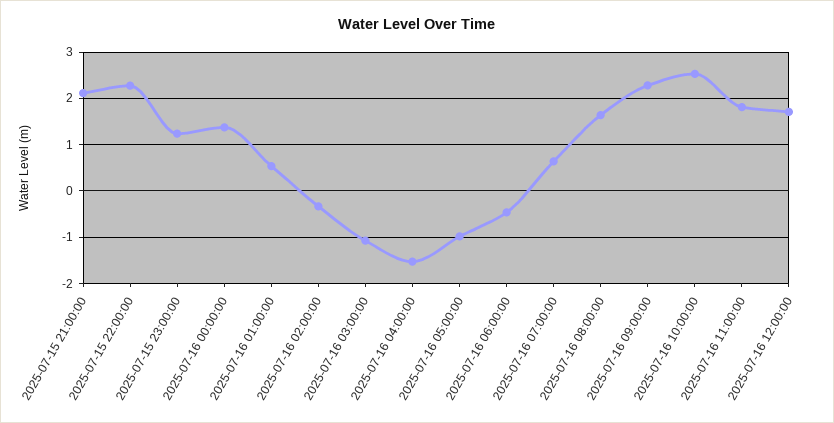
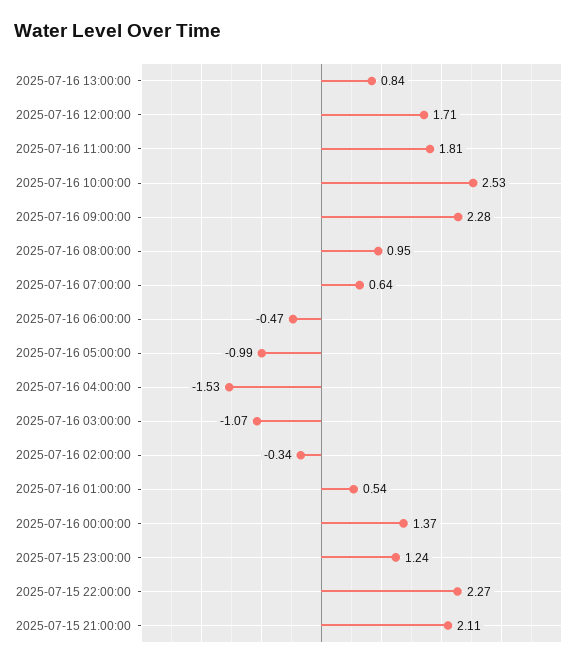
2025-07-16 08:00:00: 1.6 -> 0.95
2025-07-16 13:00:00: none -> 0.84

